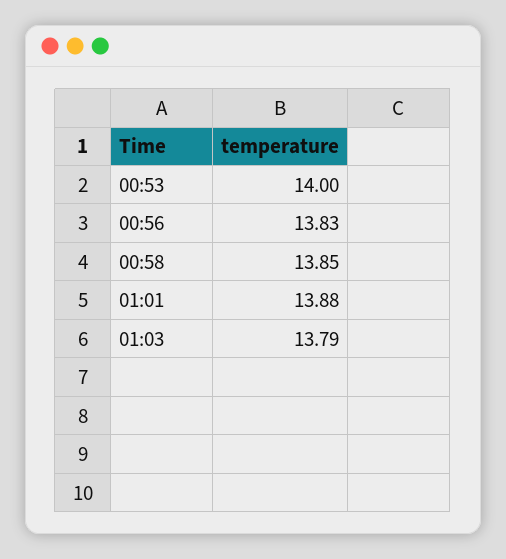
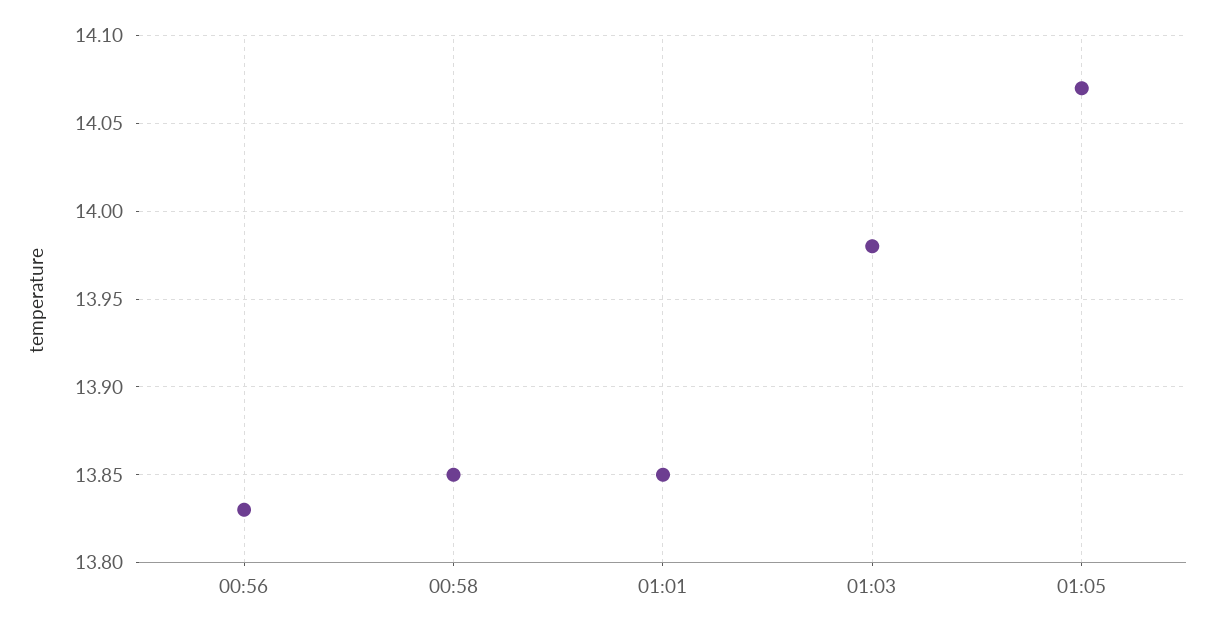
00:53: 14 -> none
01:01: 13.88 -> 13.85
01:03: 13.79 -> 13.98
01:05: none -> 14.07

